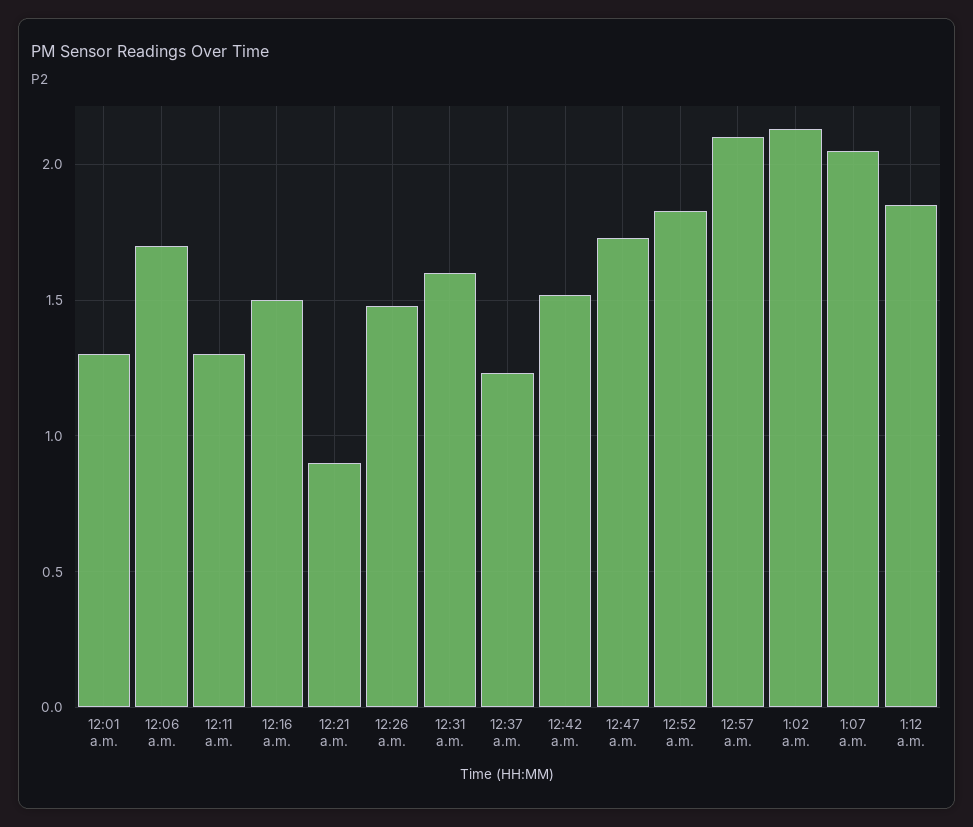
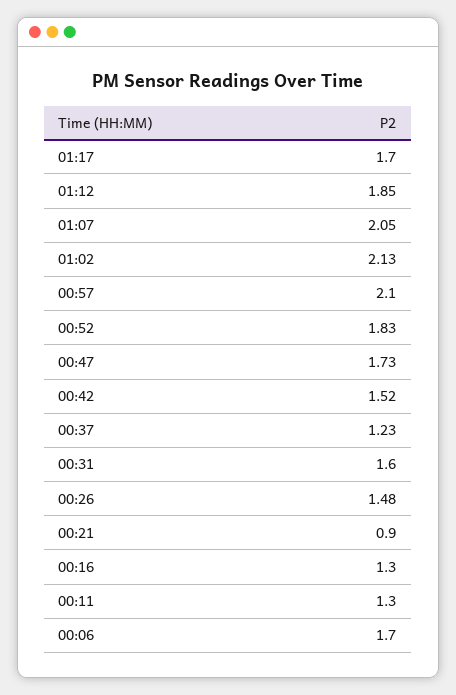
12:01 a.m.: 1.3 -> none
12:16 a.m.: 1.5 -> 1.3
01:17: none -> 1.7

